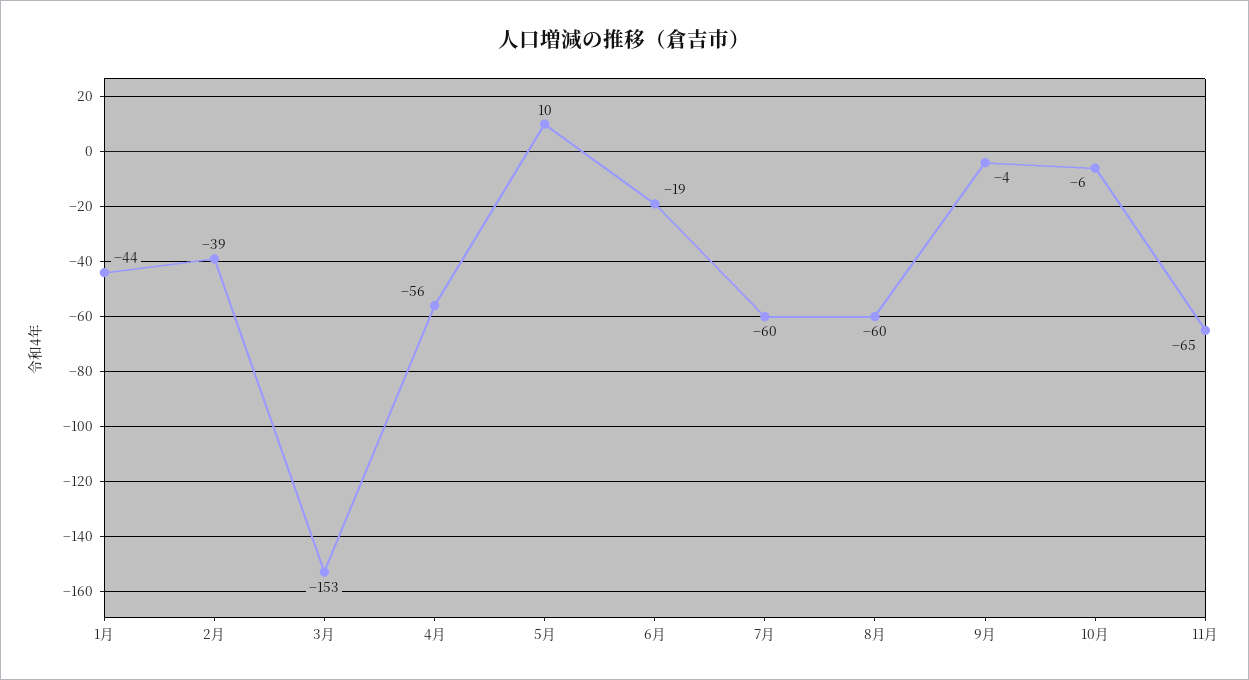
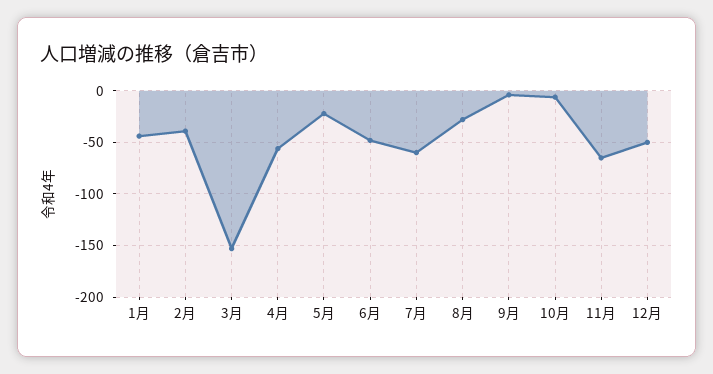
5月: 10 -> -20
6月: -19 -> -50
8月: -60 -> -30
12月: none -> -50

